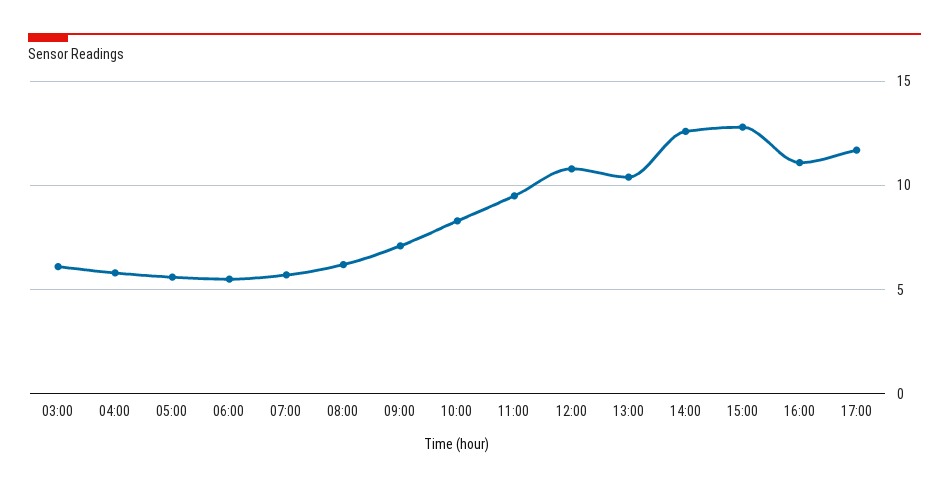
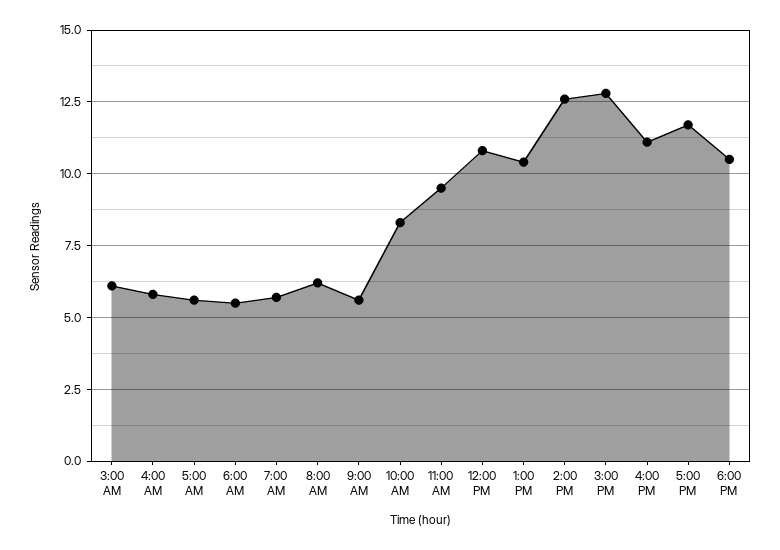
09:00: 7 -> 5.5
6:00 PM: none -> 10.5

